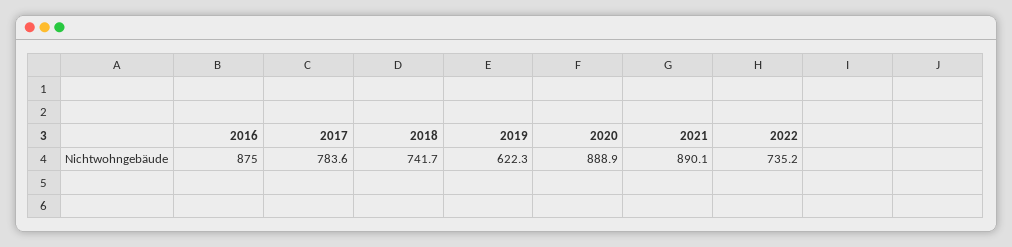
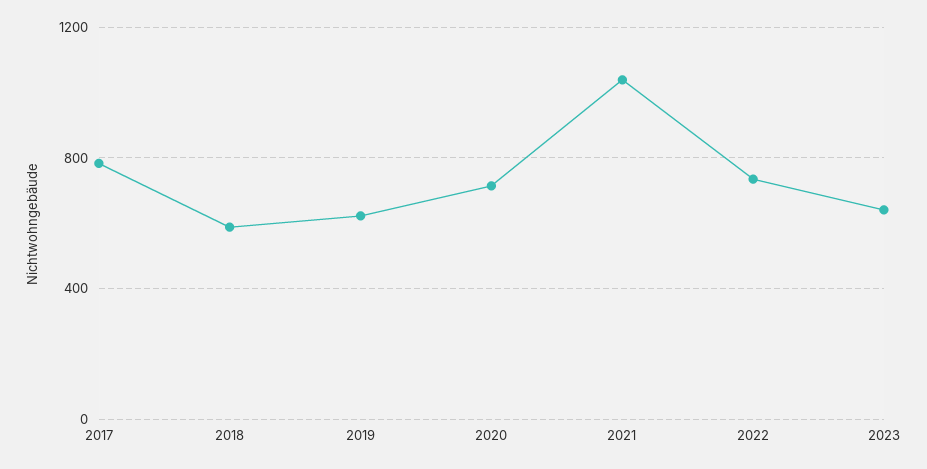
2016: 875 -> none
2018: 741.7 -> 600
2020: 888.9 -> 700
2021: 890.1 -> 1050
2023: none -> 650

